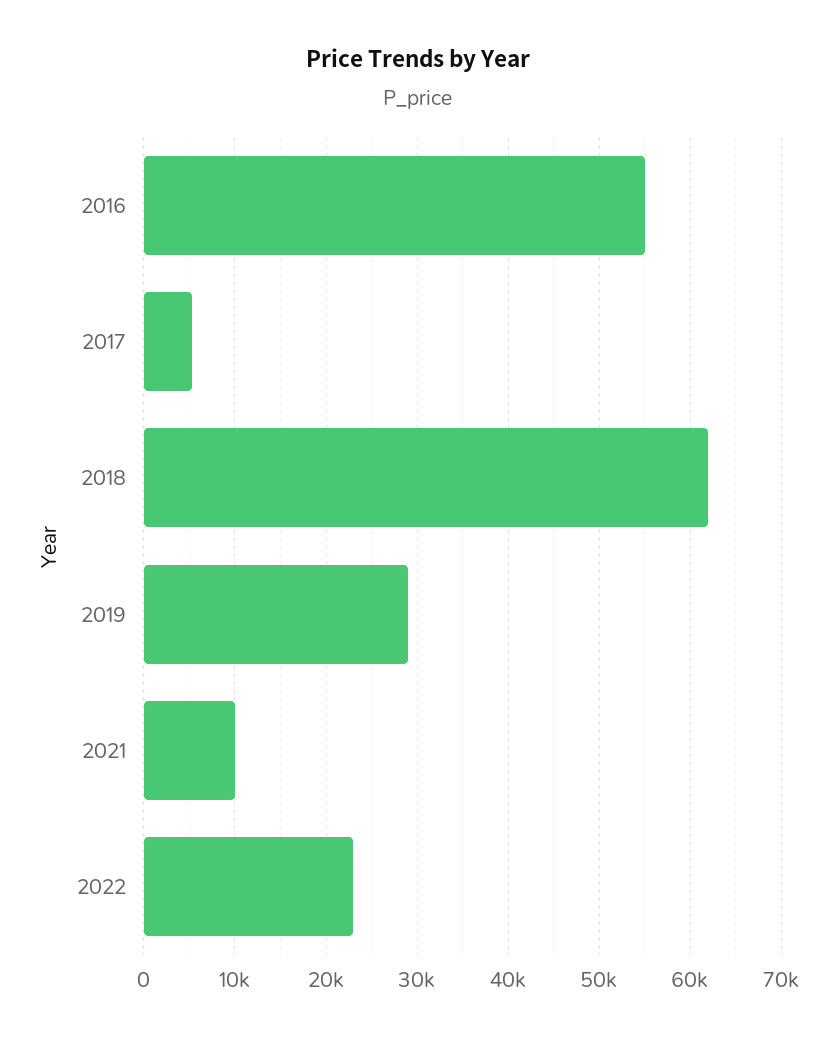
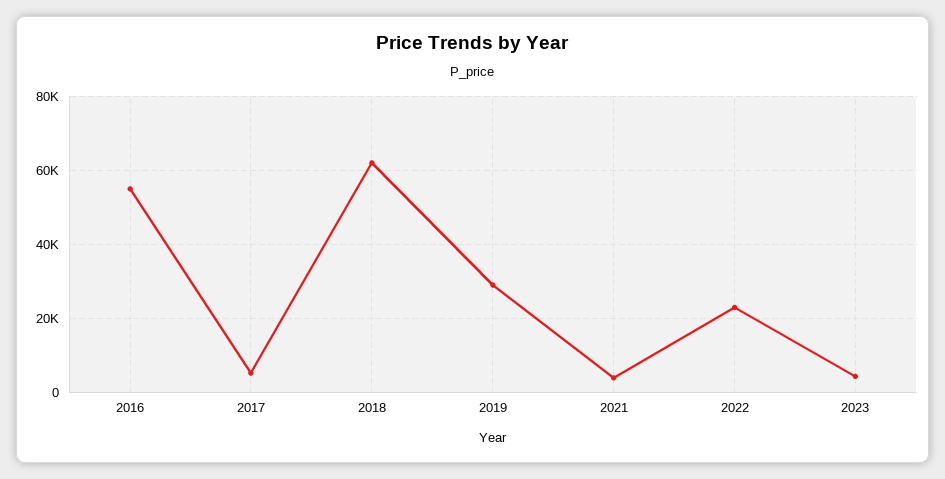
2021: 10000 -> 4000
2023: none -> 4000

